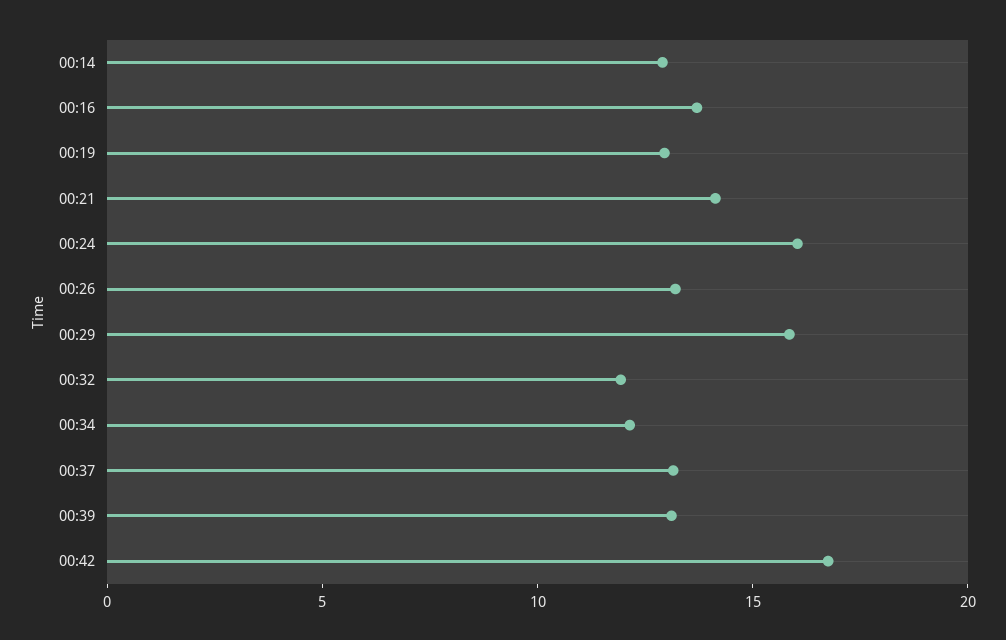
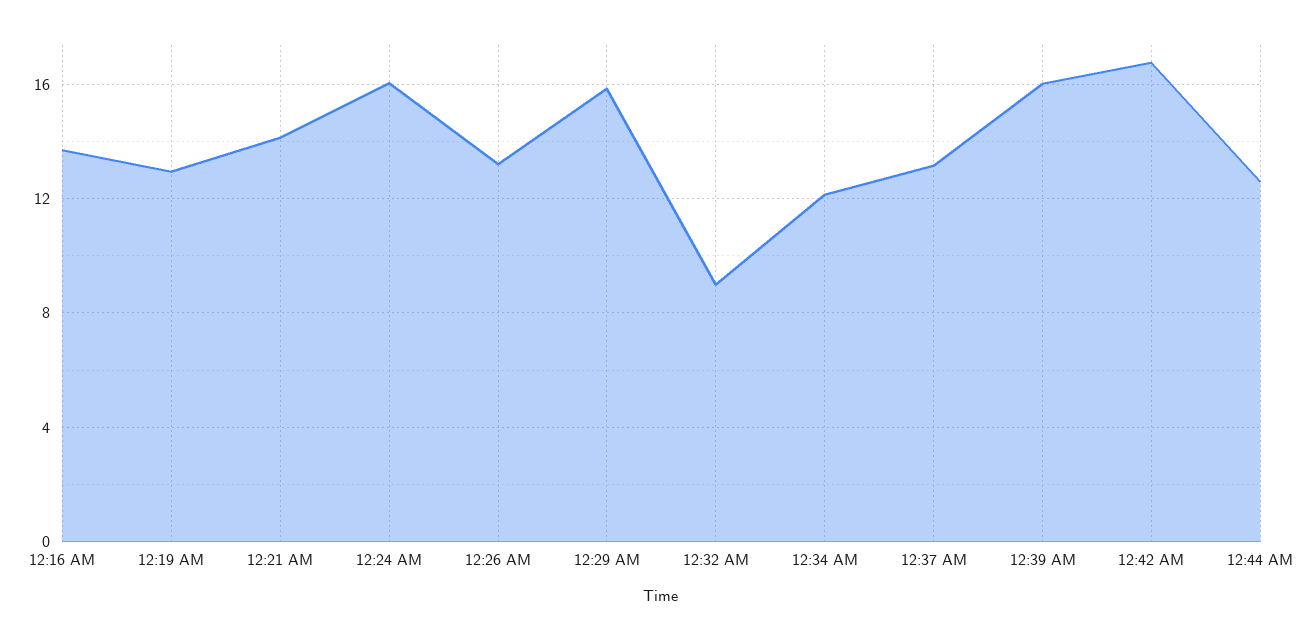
00:14: 13 -> none
00:32: 12 -> 9
00:39: 13 -> 16
12:44 AM: none -> 12.5

